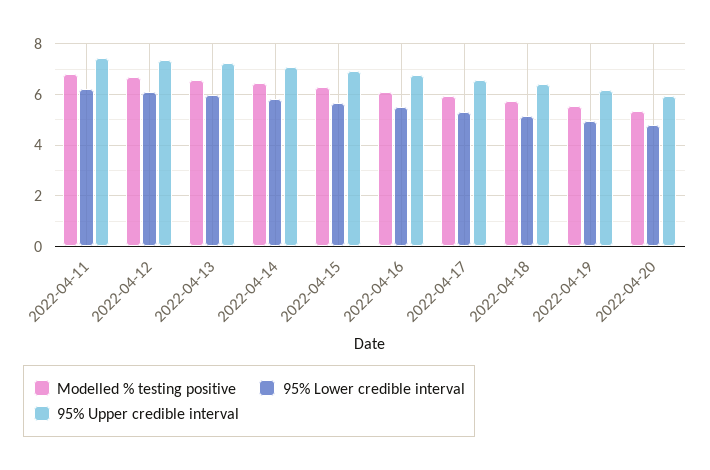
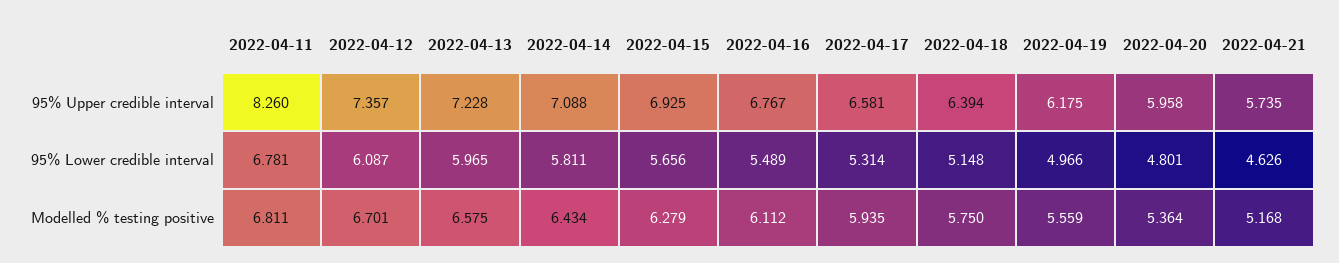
95% Lower credible interval, 2022-04-11: 6.25 -> 6.781
95% Upper credible interval, 2022-04-11: 7.5 -> 8.26
95% Upper credible interval, 2022-04-21: none -> 5.735
95% Lower credible interval, 2022-04-21: none -> 4.626
Modelled % testing positive, 2022-04-21: none -> 5.168

